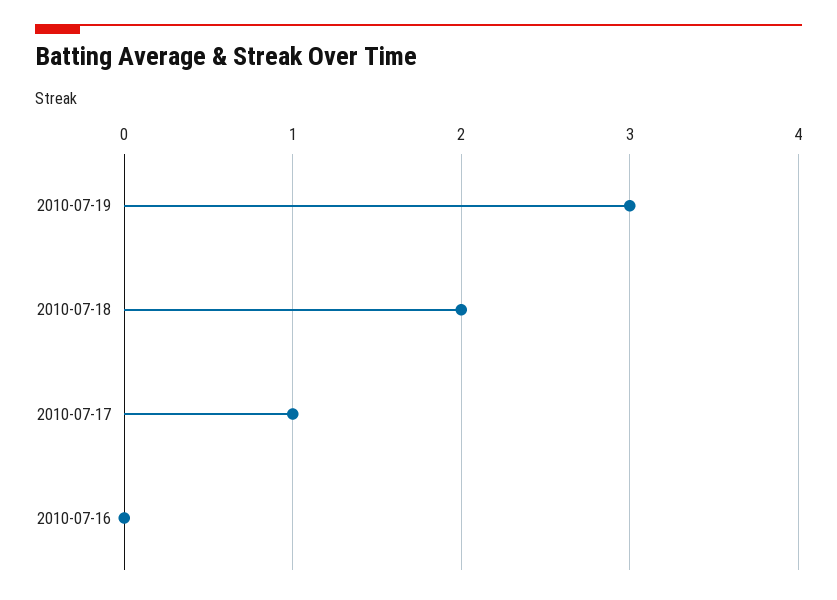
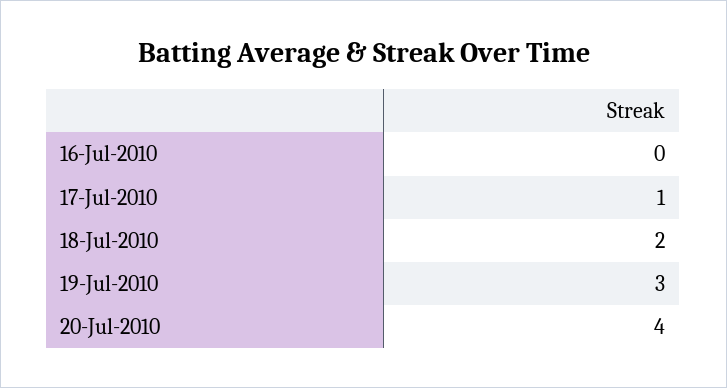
20-Jul-2010: none -> 4

